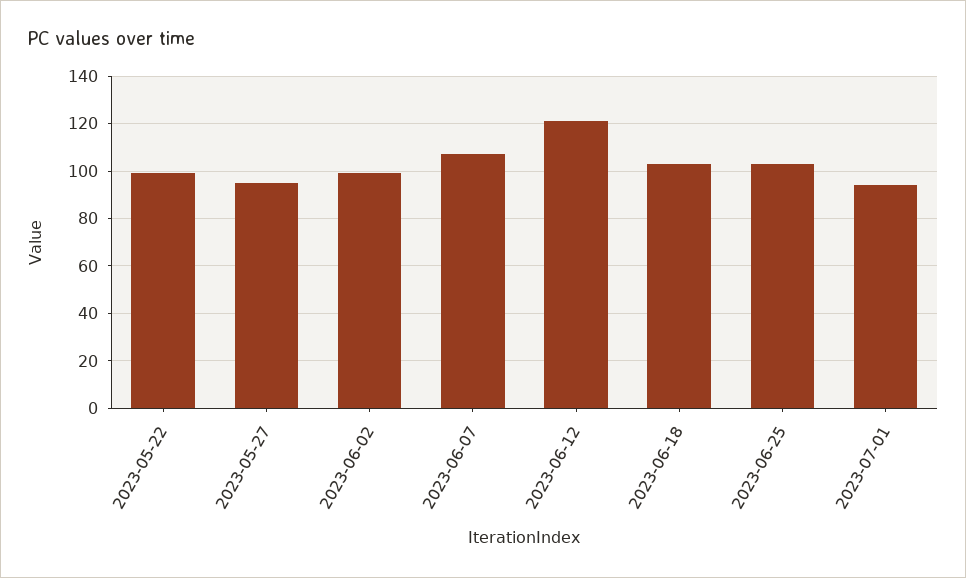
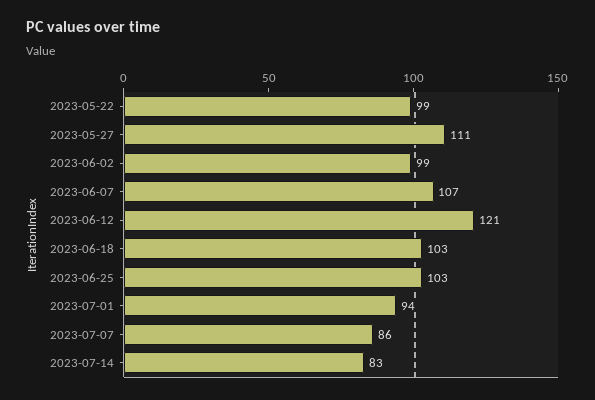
2023-05-27: 95 -> 111
2023-07-07: none -> 86
2023-07-14: none -> 83

